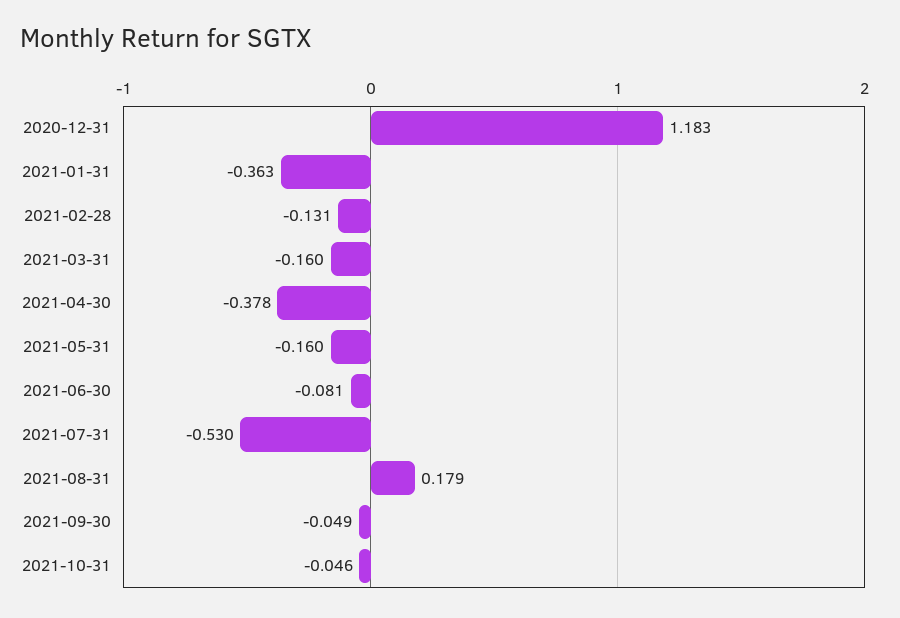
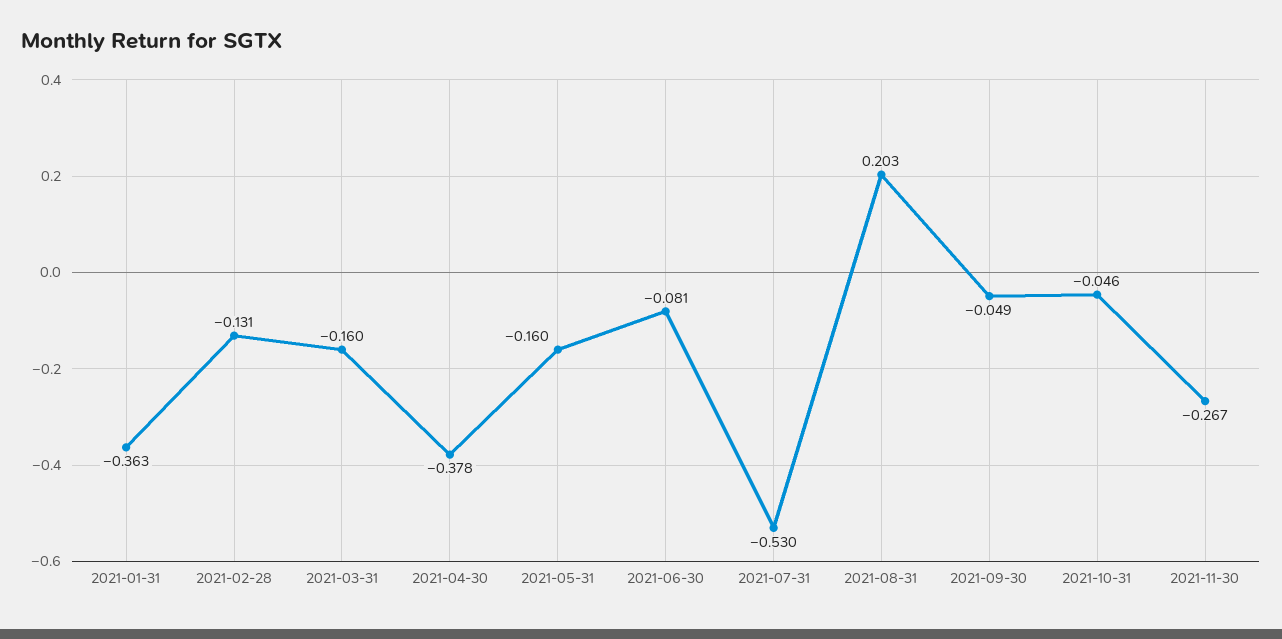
2020-12-31: 1.183 -> none
2021-08-31: 0.179 -> 0.203
2021-11-30: none -> -0.267

